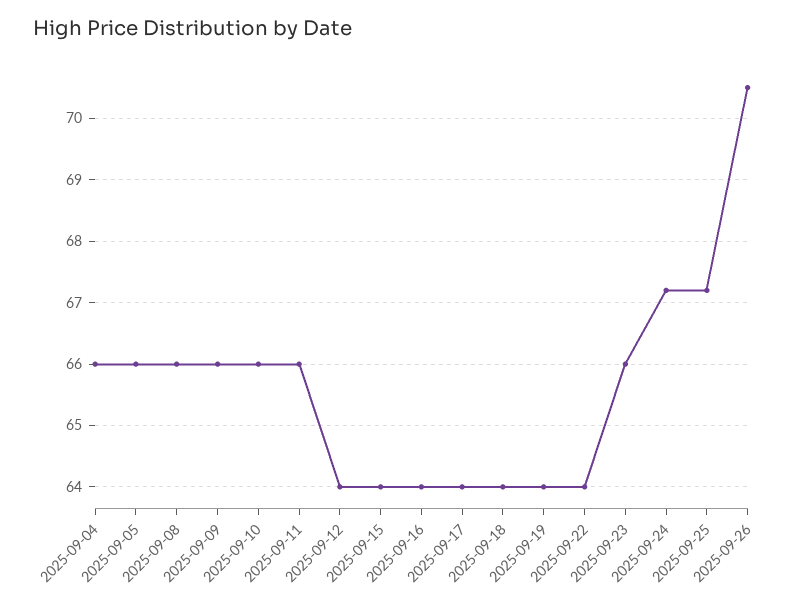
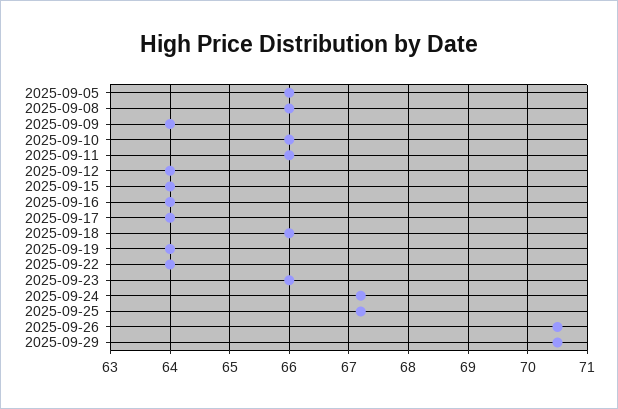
2025-09-04: 66 -> none
2025-09-09: 66 -> 64
2025-09-18: 64 -> 66
2025-09-29: none -> 70.5

